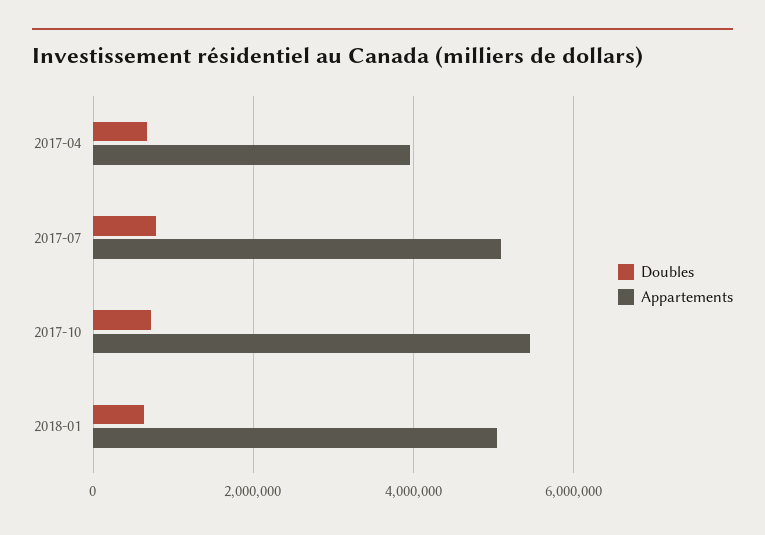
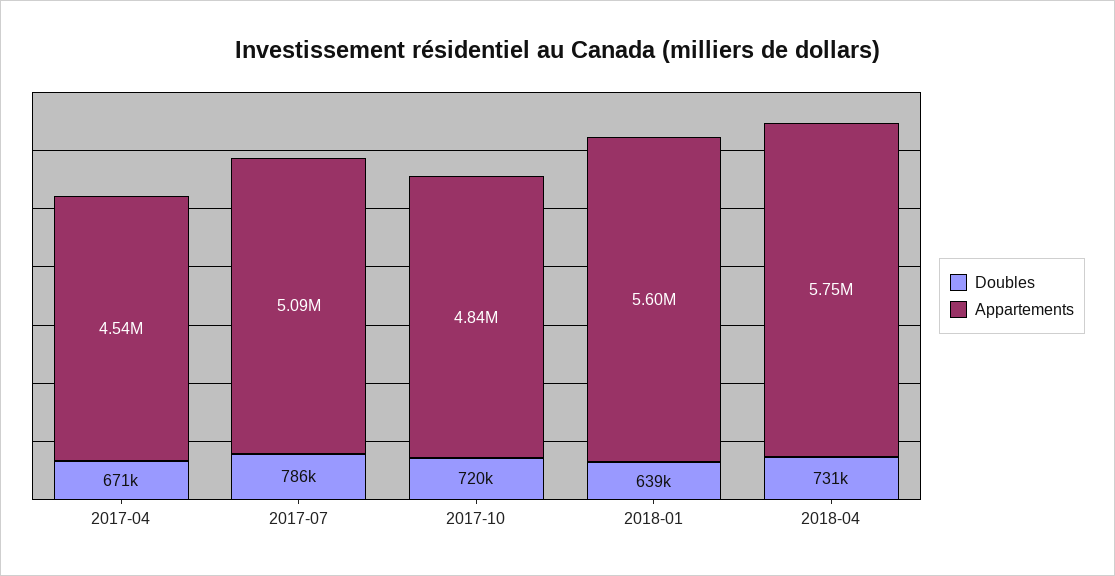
Appartements, 2017-04: 4000000 -> 4540000
Appartements, 2017-10: 5400000 -> 4840000
Appartements, 2018-01: 5000000 -> 5600000
Doubles, 2018-04: none -> 731000
Appartements, 2018-04: none -> 5750000

